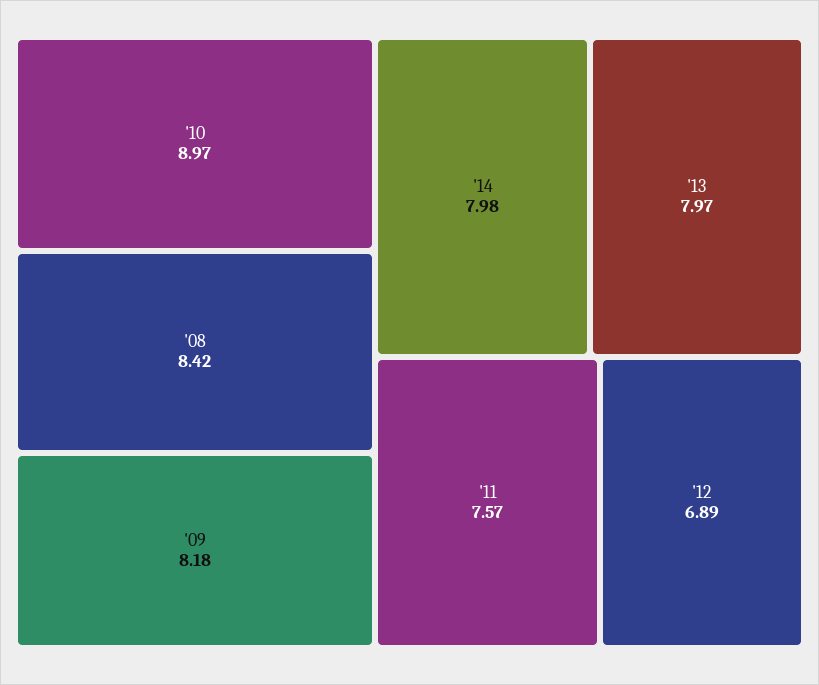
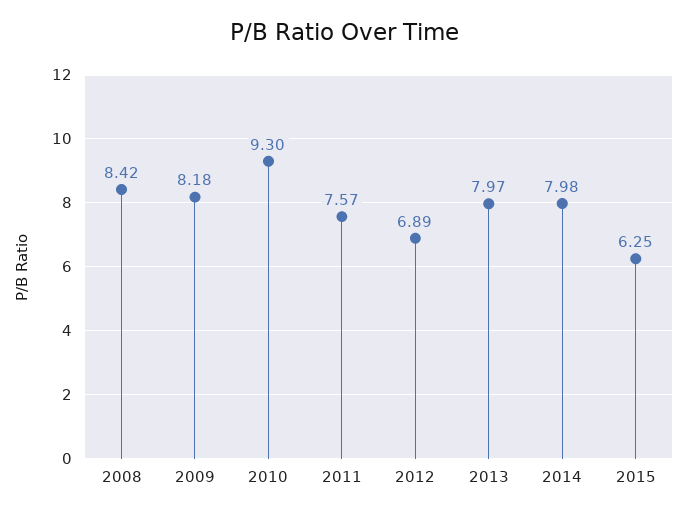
'10: 8.97 -> 9.3
2015: none -> 6.25

